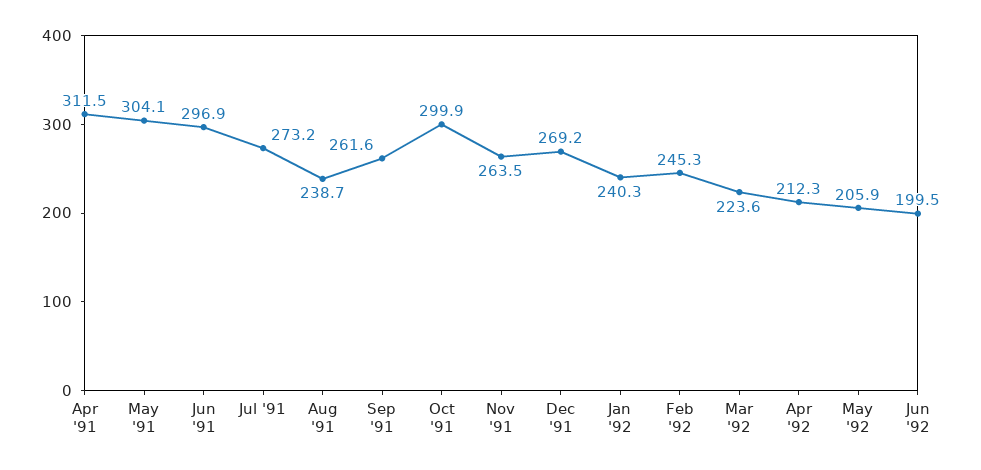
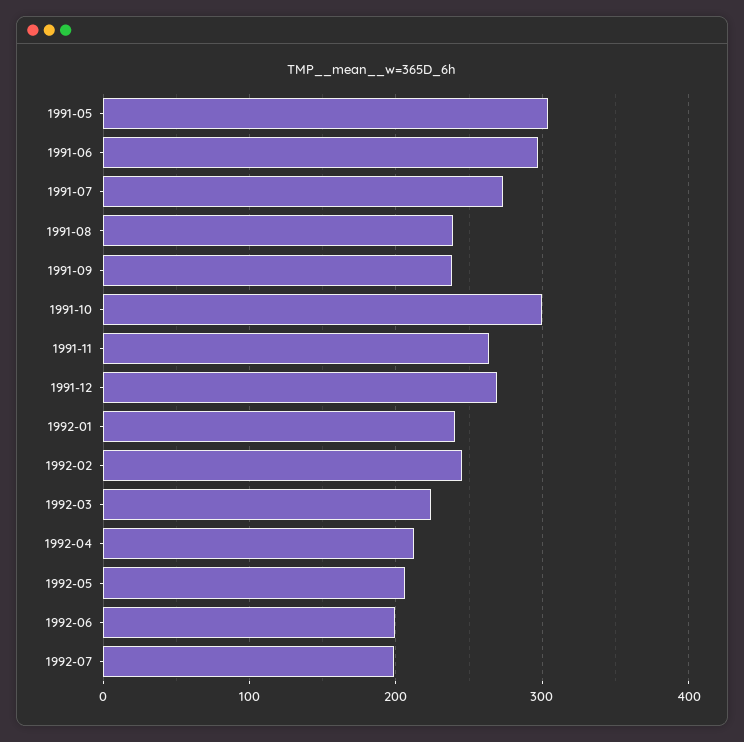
Apr '91: 311.5 -> none
Sep '91: 261.6 -> 240
1992-07: none -> 200

